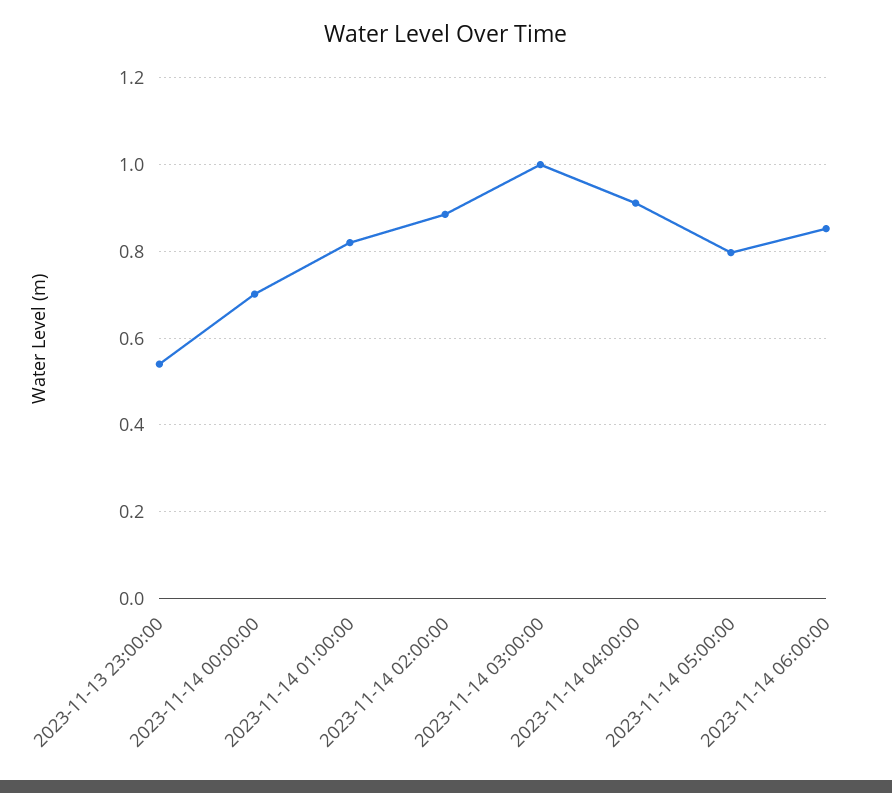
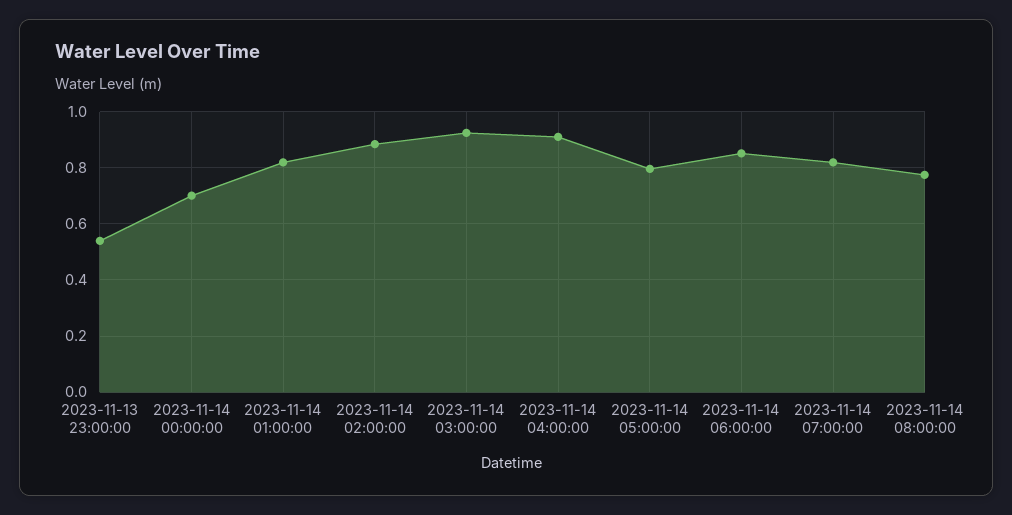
2023-11-14 03:00:00: 1 -> 0.925
2023-11-14 07:00:00: none -> 0.825
2023-11-14 08:00:00: none -> 0.775

